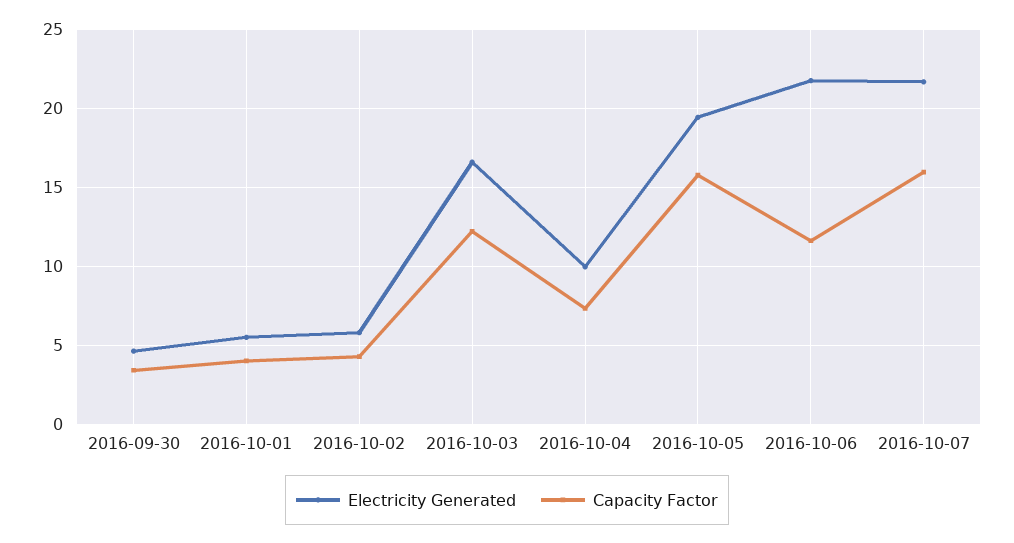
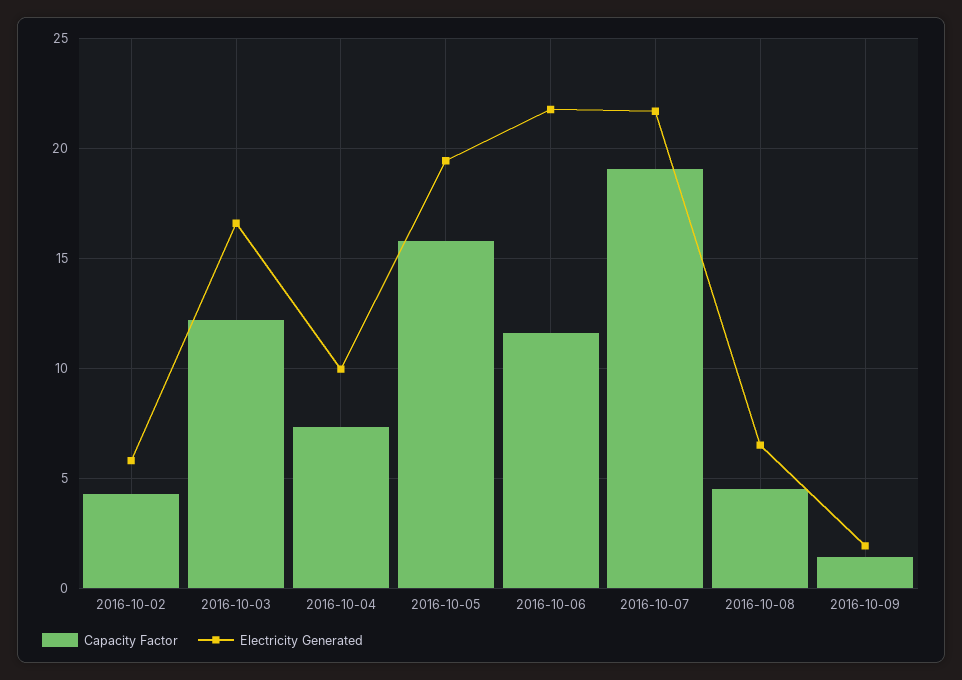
Electricity Generated, 2016-09-30: 4.5 -> none
Capacity Factor, 2016-09-30: 3.5 -> none
Electricity Generated, 2016-10-01: 5.5 -> none
Capacity Factor, 2016-10-01: 4 -> none
Capacity Factor, 2016-10-07: 16 -> 19
Capacity Factor, 2016-10-08: none -> 4.5
Electricity Generated, 2016-10-08: none -> 6.5
Capacity Factor, 2016-10-09: none -> 1.5
Electricity Generated, 2016-10-09: none -> 2

